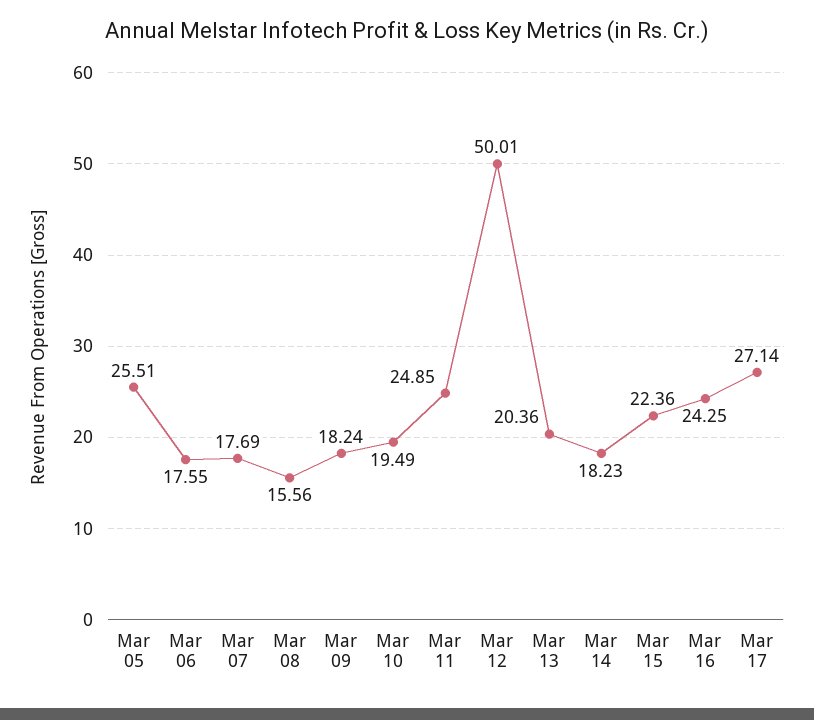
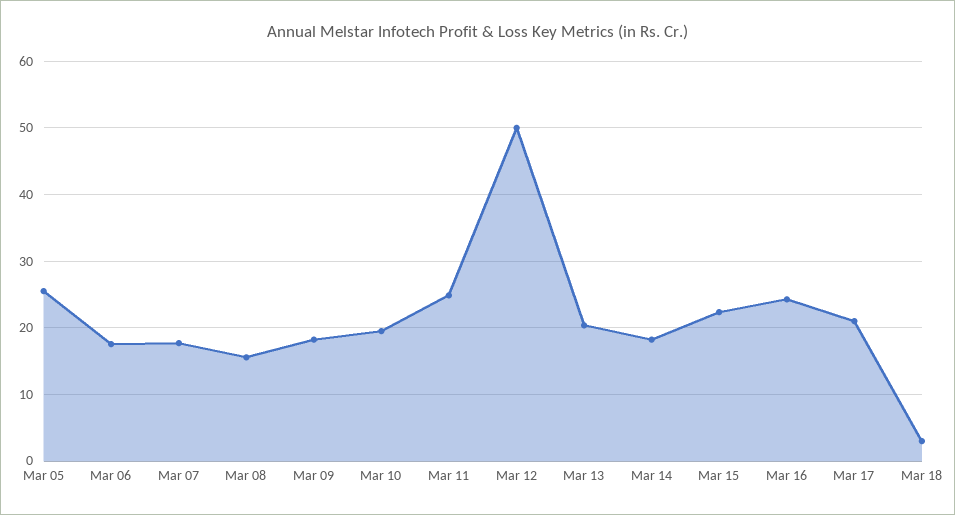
Mar 17: 27.14 -> 21
Mar 18: none -> 3

